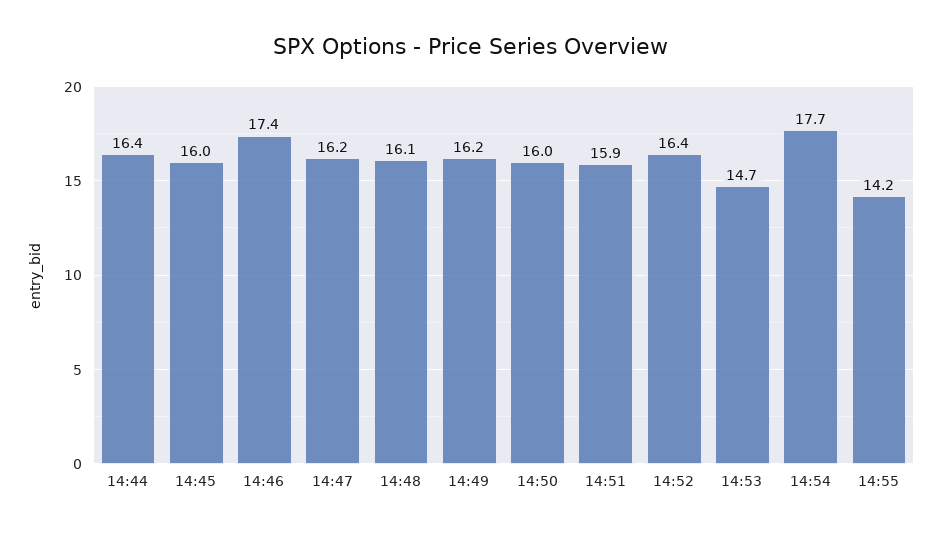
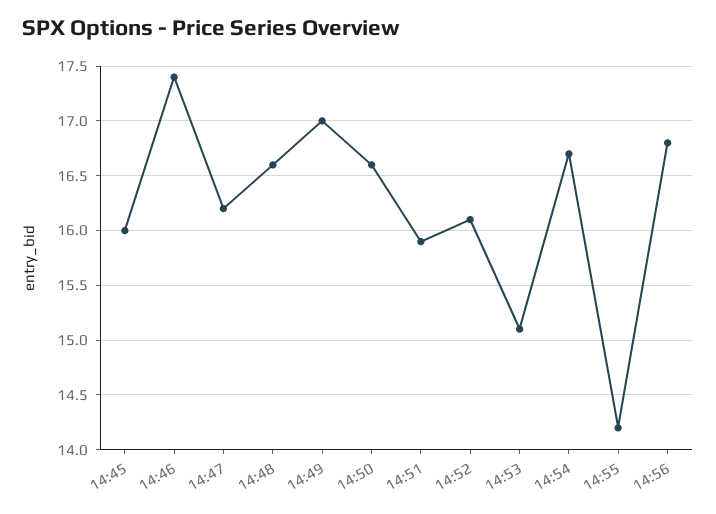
14:44: 16.4 -> none
14:48: 16.1 -> 16.6
14:49: 16.2 -> 17
14:50: 16 -> 16.6
14:52: 16.4 -> 16.1
14:53: 14.7 -> 15.1
14:54: 17.7 -> 16.7
14:56: none -> 16.8

